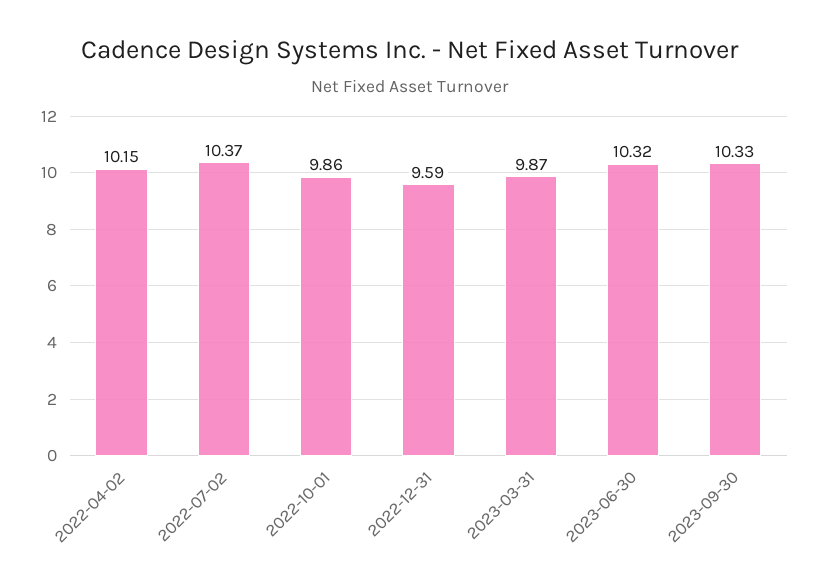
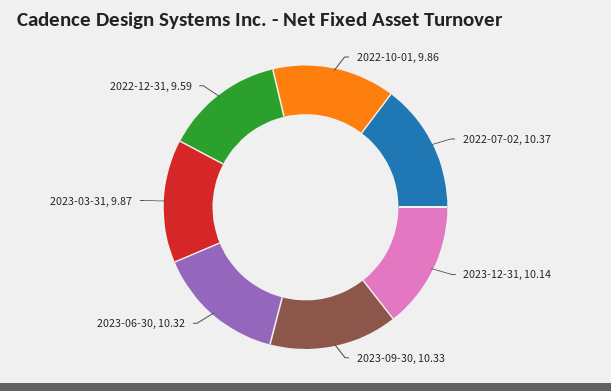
2022-04-02: 10.15 -> none
2023-12-31: none -> 10.14

